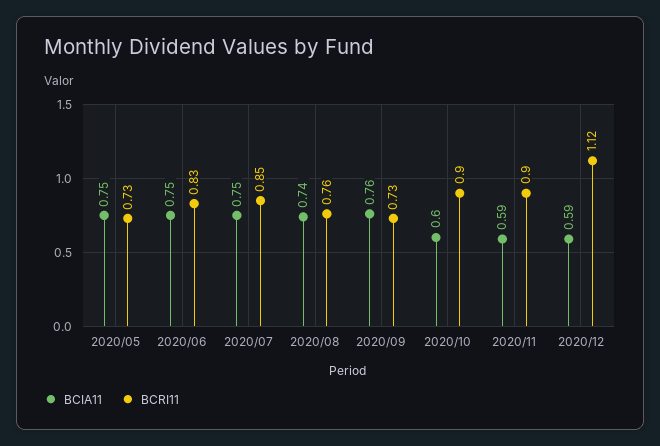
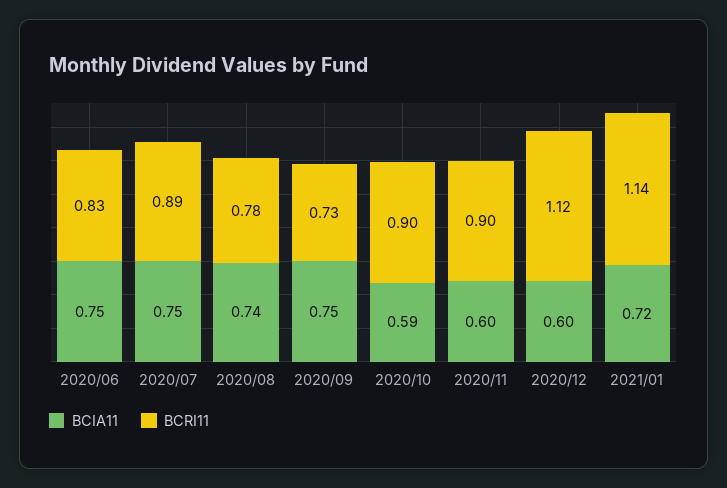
BCIA11, 2020/05: 0.75 -> none
BCRI11, 2020/05: 0.73 -> none
BCRI11, 2020/07: 0.85 -> 0.89
BCRI11, 2020/08: 0.76 -> 0.78
BCIA11, 2020/09: 0.76 -> 0.75
BCIA11, 2020/10: 0.6 -> 0.59
BCIA11, 2020/11: 0.59 -> 0.6
BCIA11, 2020/12: 0.59 -> 0.6
BCIA11, 2021/01: none -> 0.72
BCRI11, 2021/01: none -> 1.14

